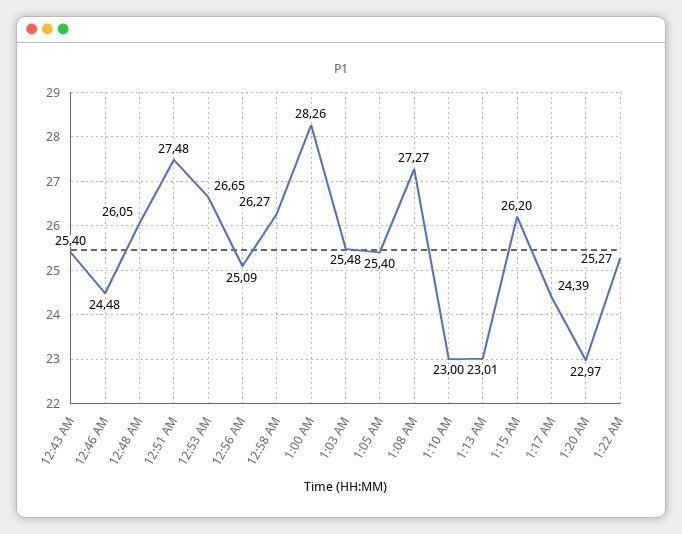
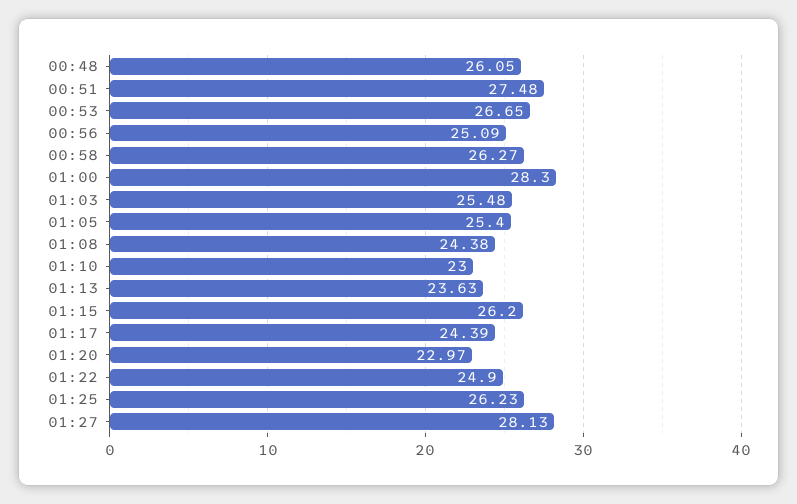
12:43 AM: 25.4 -> none
12:46 AM: 24.48 -> none
1:00 AM: 28.26 -> 28.3
1:08 AM: 27.27 -> 24.38
1:13 AM: 23.01 -> 23.63
1:22 AM: 25.27 -> 24.9
01:25: none -> 26.23
01:27: none -> 28.13

